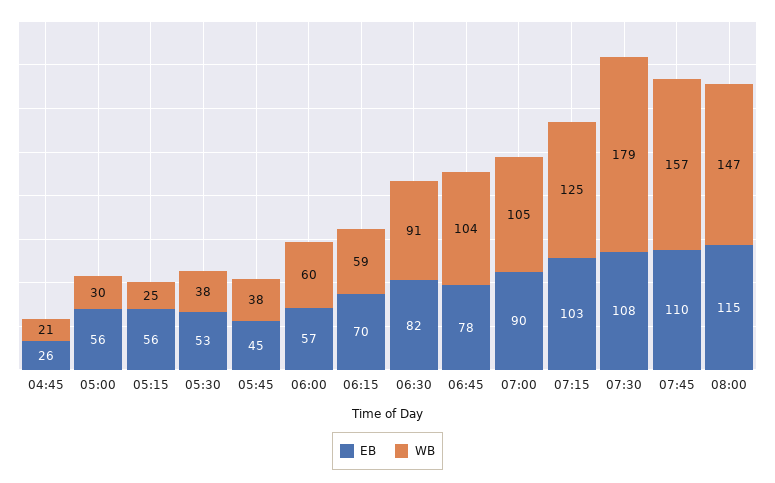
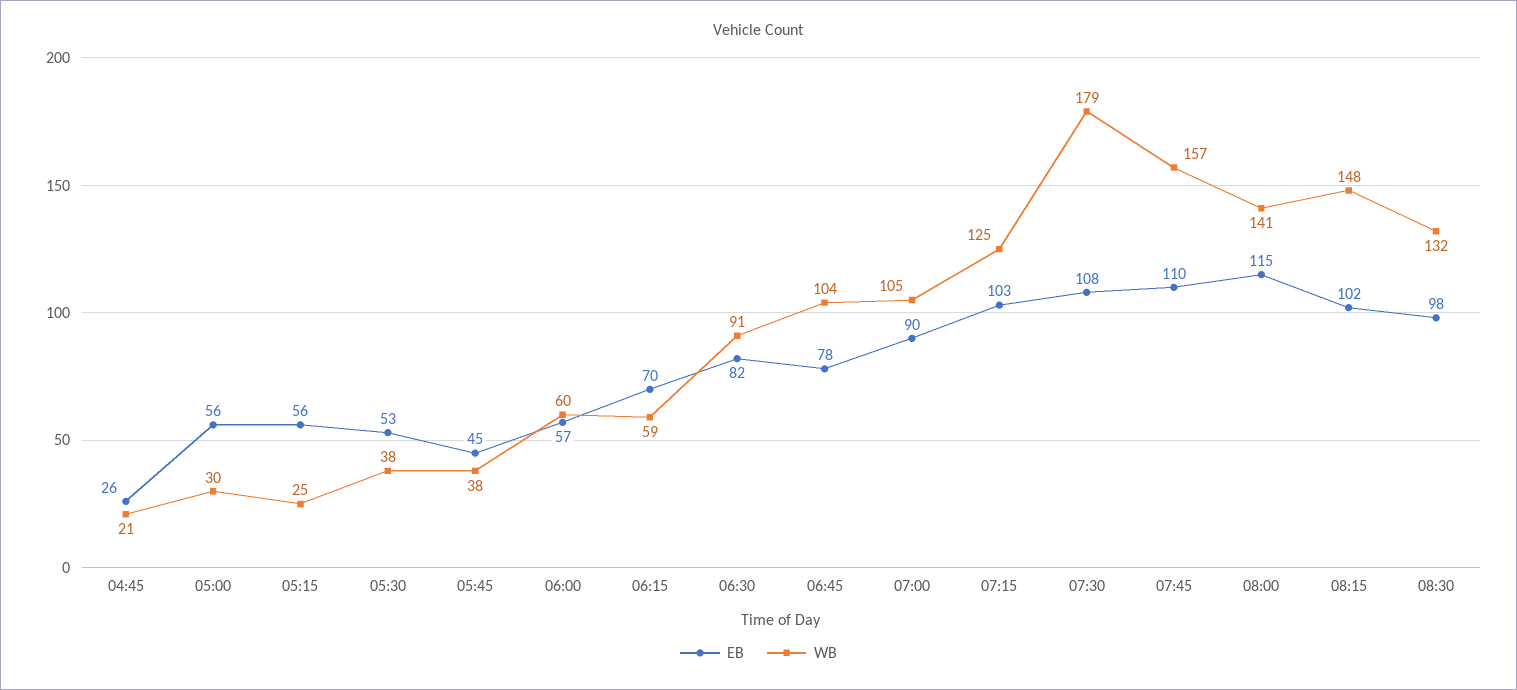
WB, 08:00: 147 -> 141
EB, 08:15: none -> 102
WB, 08:15: none -> 148
EB, 08:30: none -> 98
WB, 08:30: none -> 132

